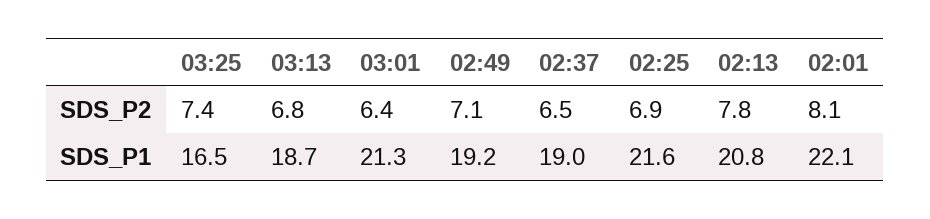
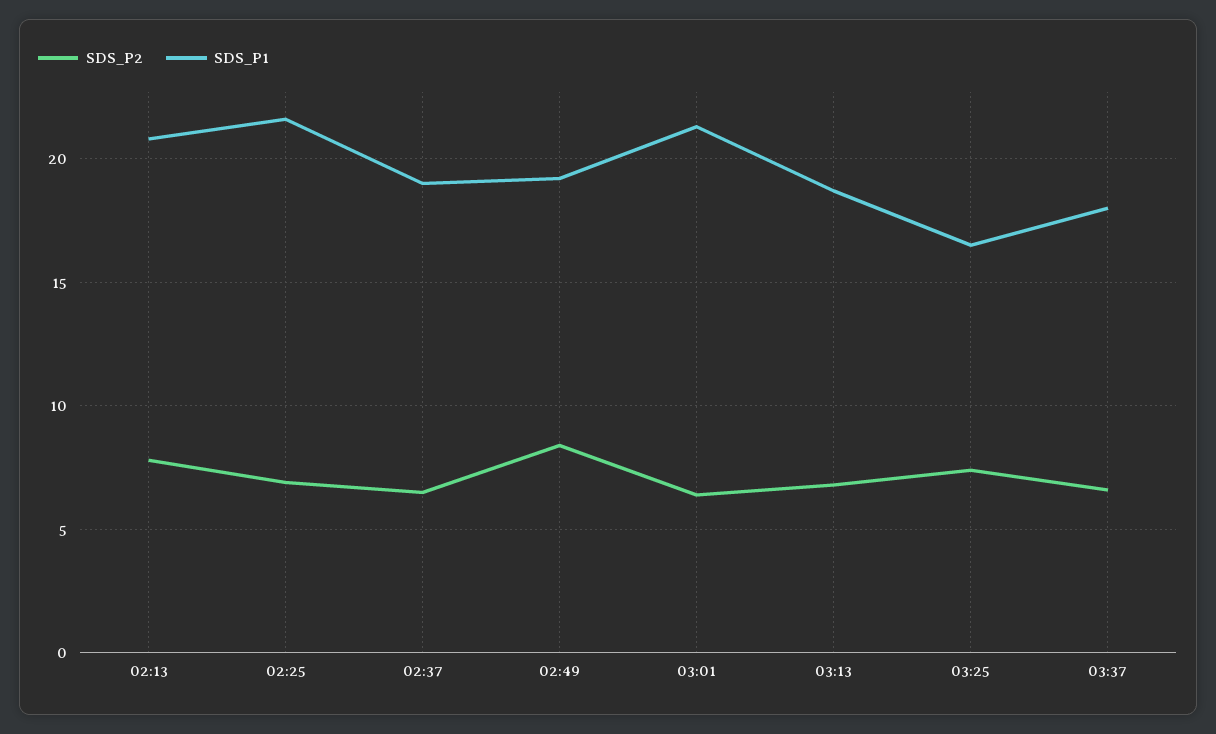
SDS_P2, 02:49: 7.1 -> 8.5
SDS_P2, 02:01: 8.1 -> none
SDS_P1, 02:01: 22.1 -> none
SDS_P2, 03:37: none -> 6.5
SDS_P1, 03:37: none -> 18

